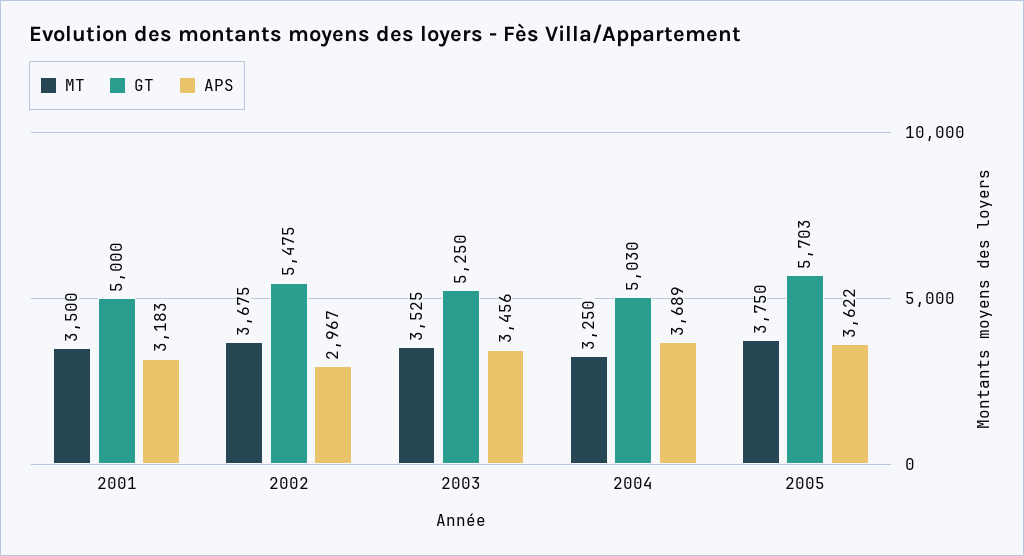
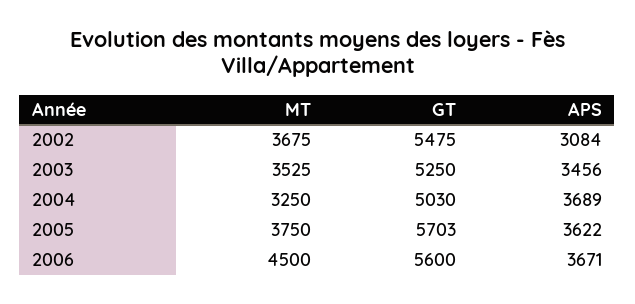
MT, 2001: 3500 -> none
GT, 2001: 5000 -> none
APS, 2001: 3183 -> none
APS, 2002: 2967 -> 3084
MT, 2006: none -> 4500
GT, 2006: none -> 5600
APS, 2006: none -> 3671

